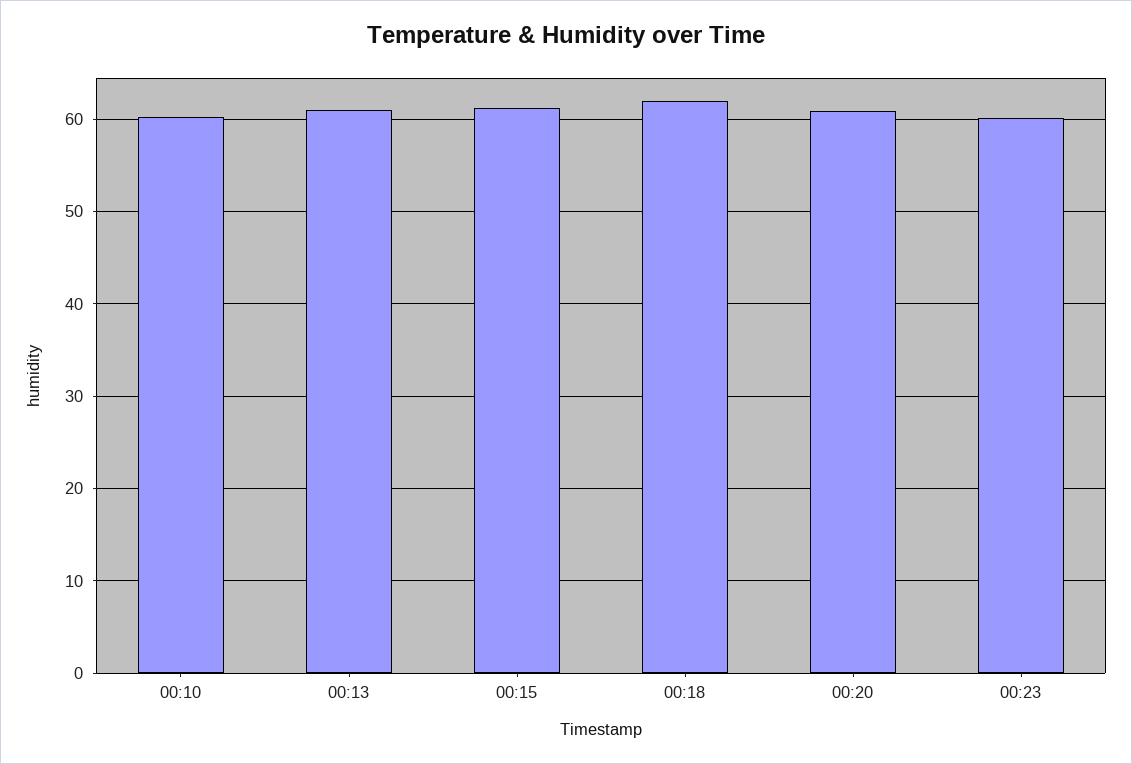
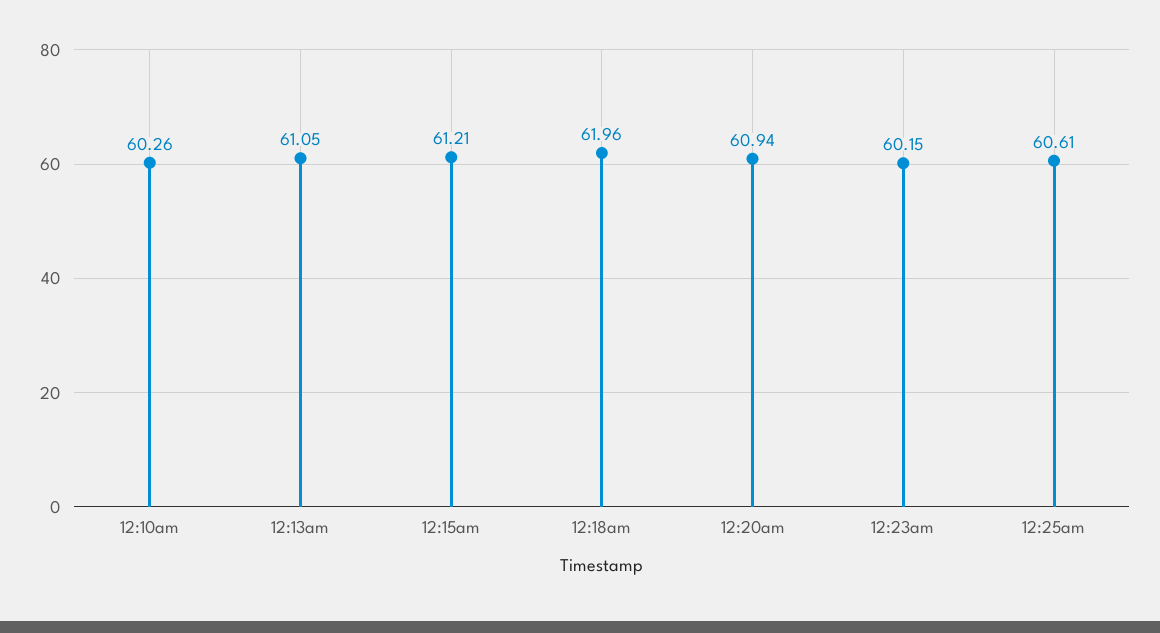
12:25am: none -> 60.61

